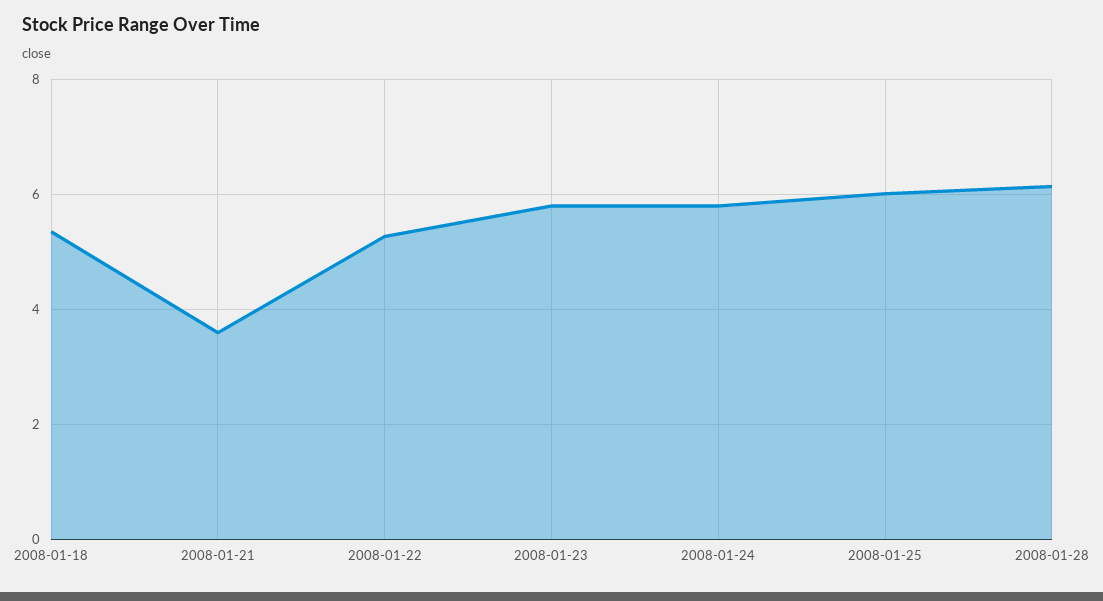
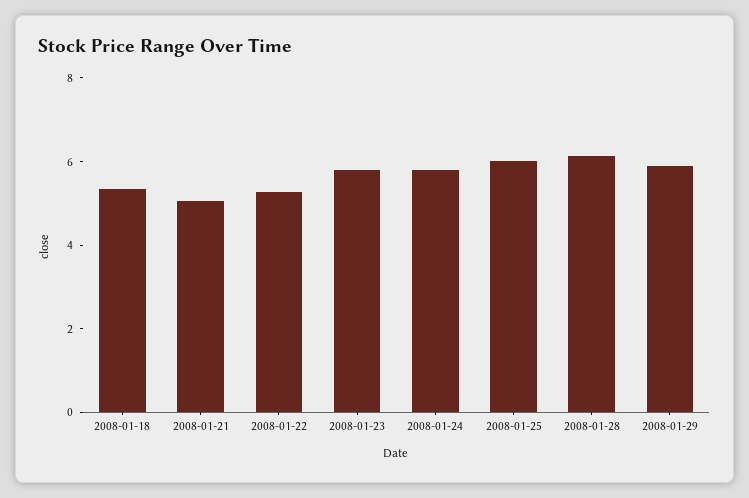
2008-01-21: 3.6 -> 5
2008-01-29: none -> 6

